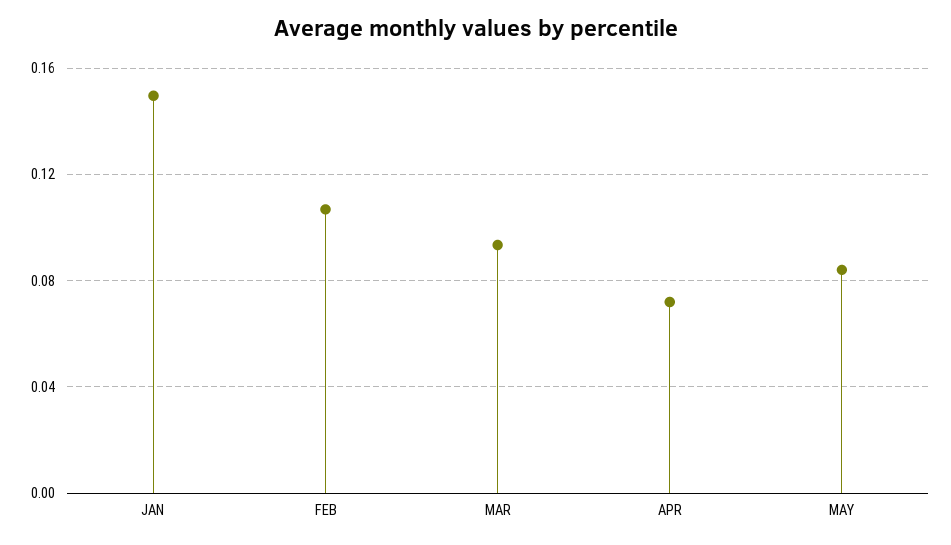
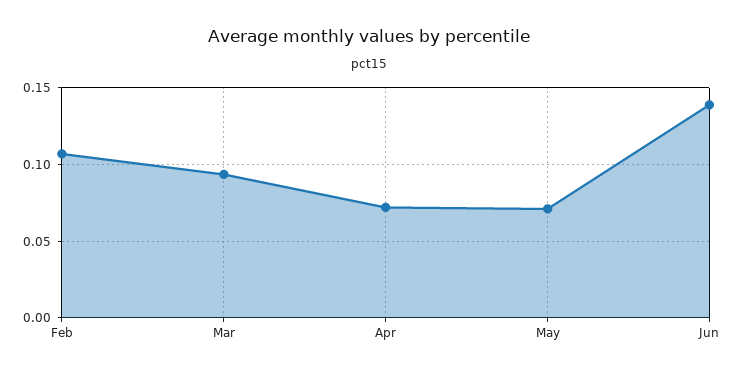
JAN: 0.15 -> none
MAY: 0.085 -> 0.07
Jun: none -> 0.14

